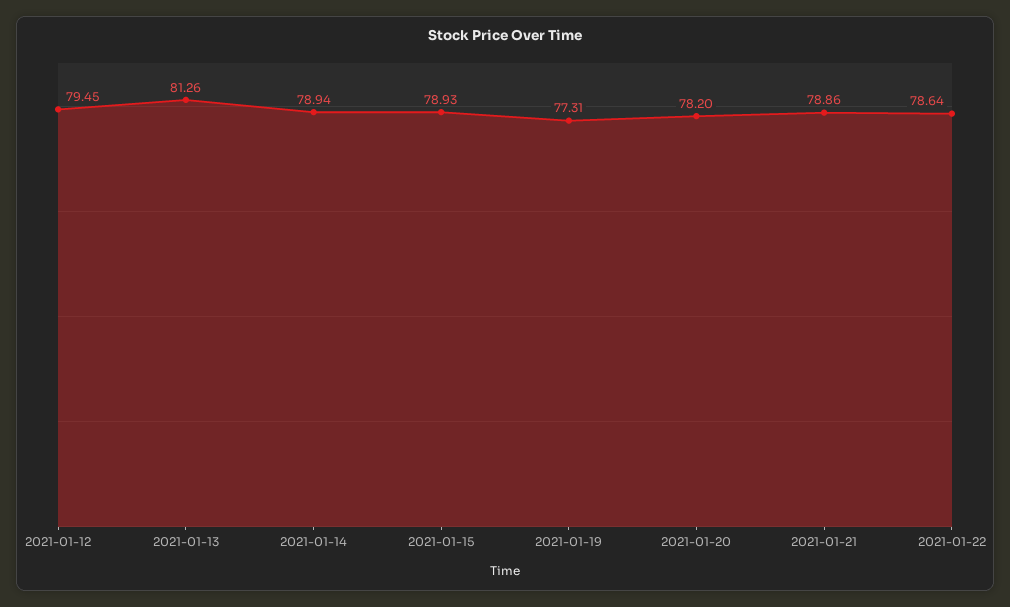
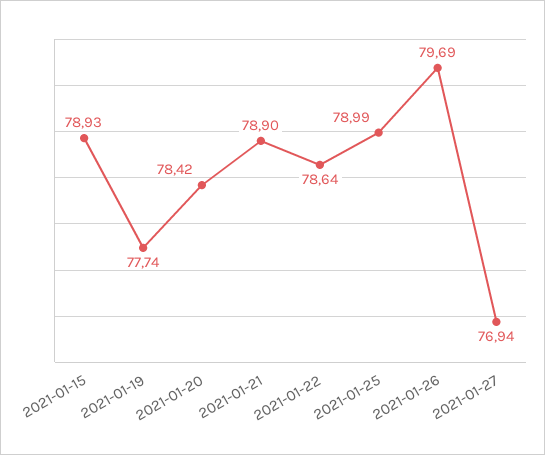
2021-01-12: 79.45 -> none
2021-01-13: 81.26 -> none
2021-01-14: 78.94 -> none
2021-01-19: 77.31 -> 77.74
2021-01-20: 78.2 -> 78.42
2021-01-21: 78.86 -> 78.9
2021-01-25: none -> 78.99
2021-01-26: none -> 79.69
2021-01-27: none -> 76.94

